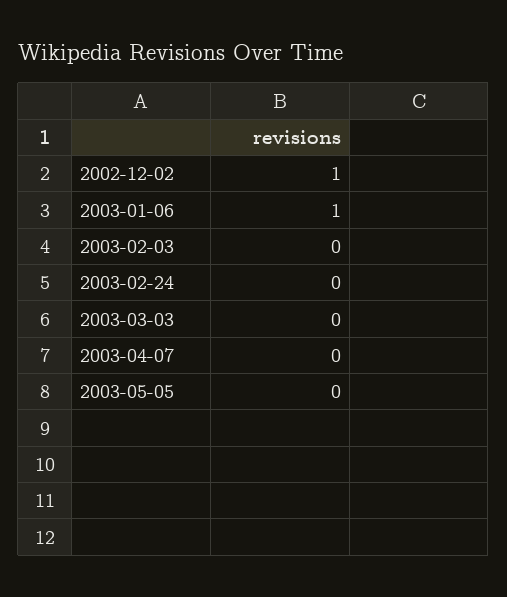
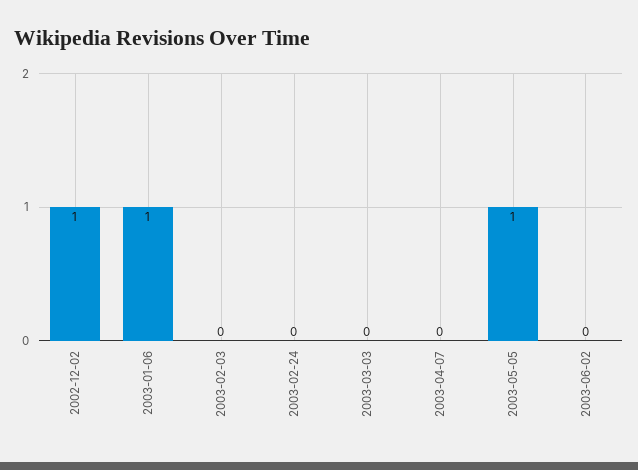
2003-05-05: 0 -> 1
2003-06-02: none -> 0

